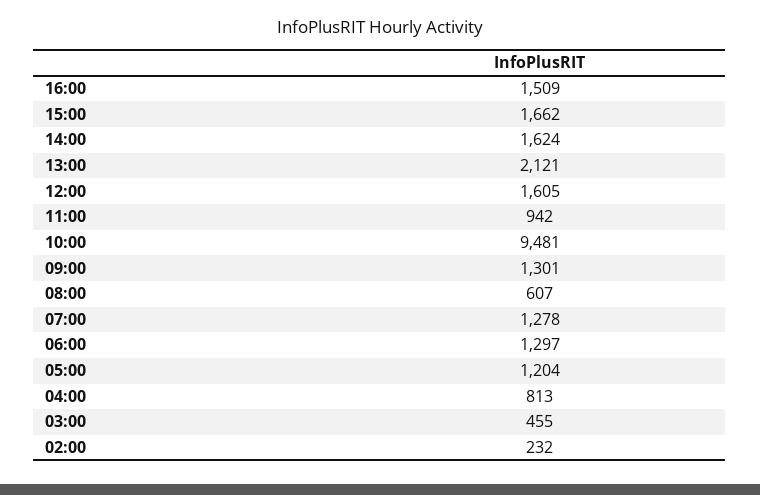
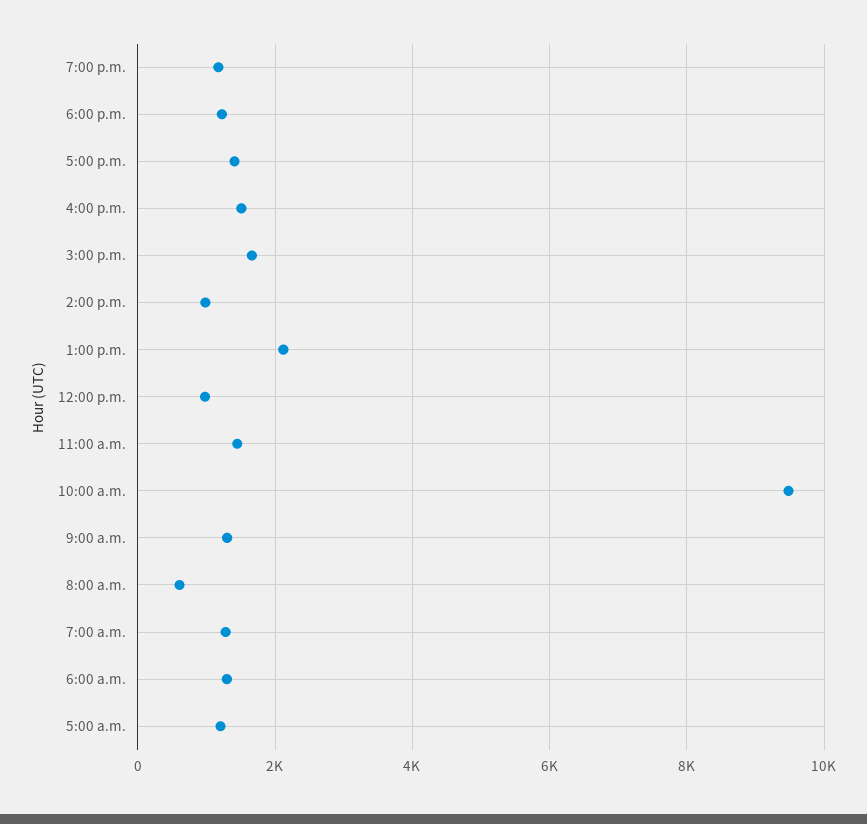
14:00: 1624 -> 1000
12:00: 1605 -> 1000
11:00: 942 -> 1400
04:00: 813 -> none
03:00: 455 -> none
02:00: 232 -> none
7:00 p.m.: none -> 1200
6:00 p.m.: none -> 1200
5:00 p.m.: none -> 1400

